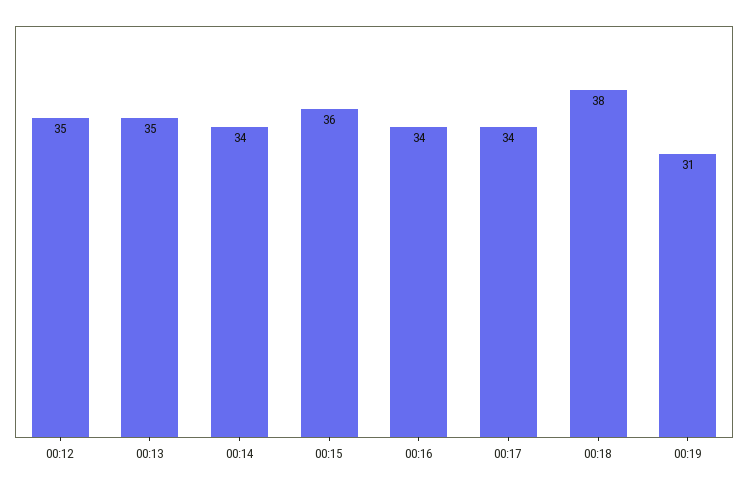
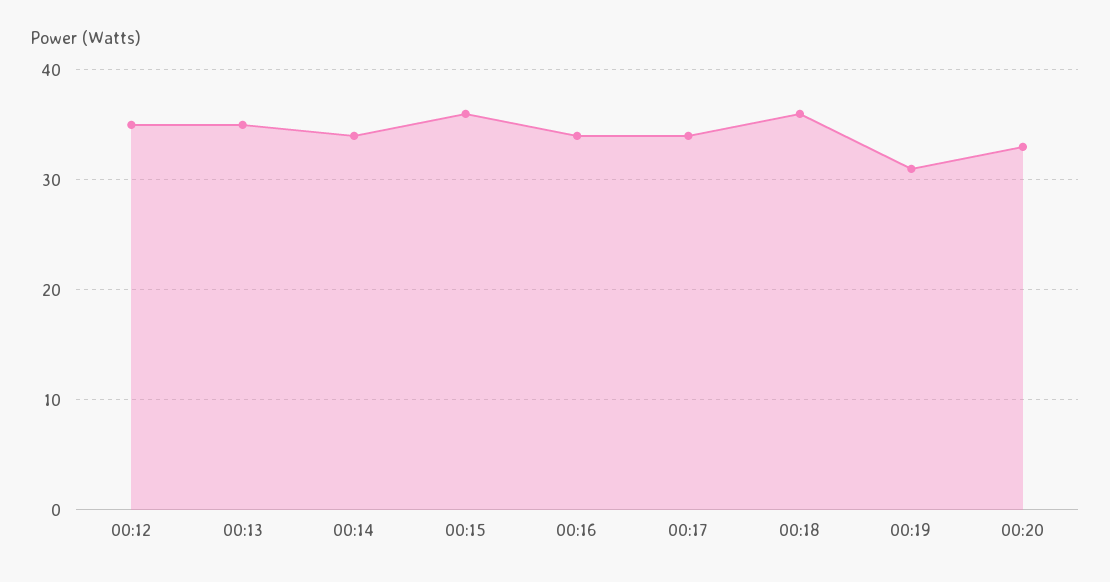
00:18: 38 -> 36
00:20: none -> 33

